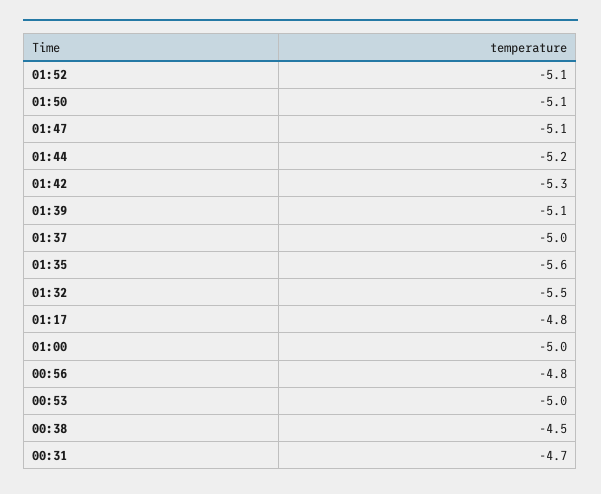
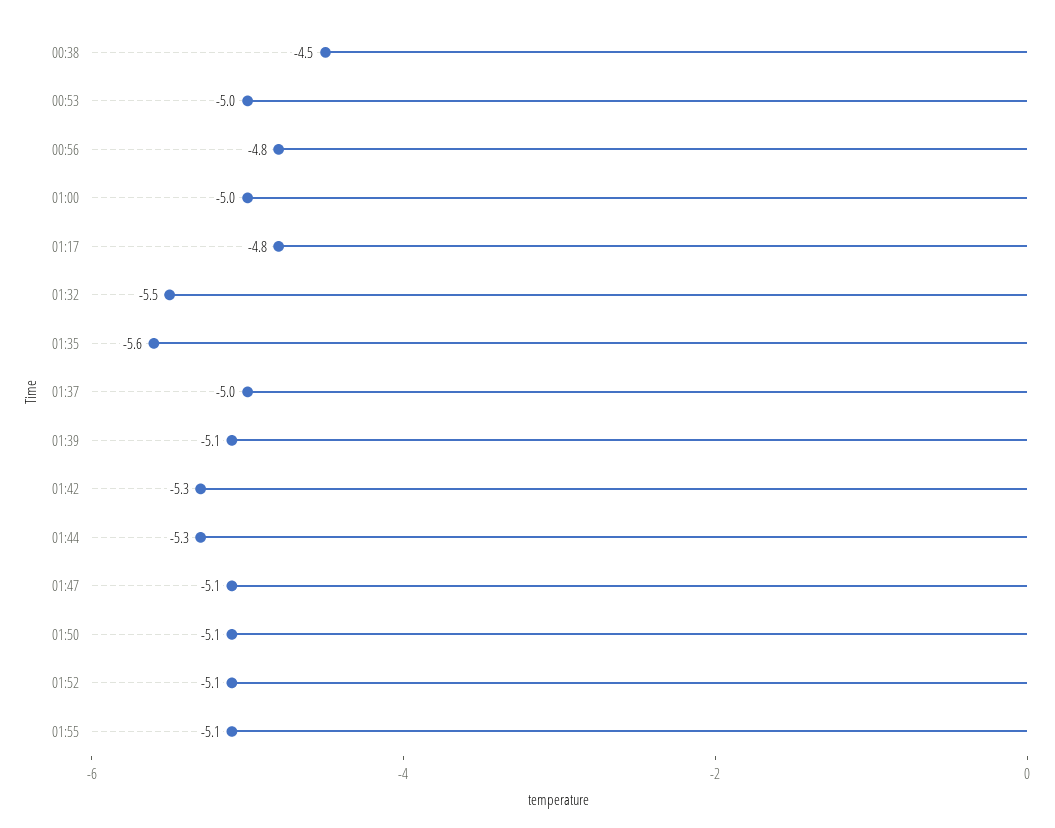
01:44: -5.2 -> -5.3
00:31: -4.7 -> none
01:55: none -> -5.1

